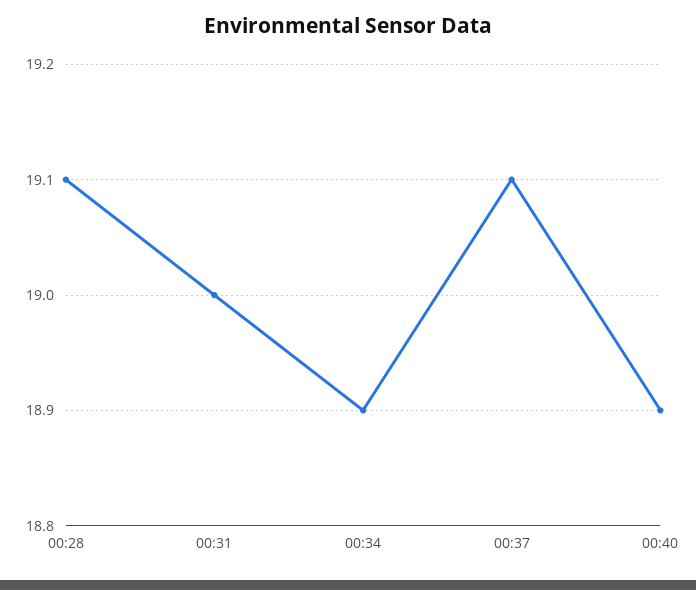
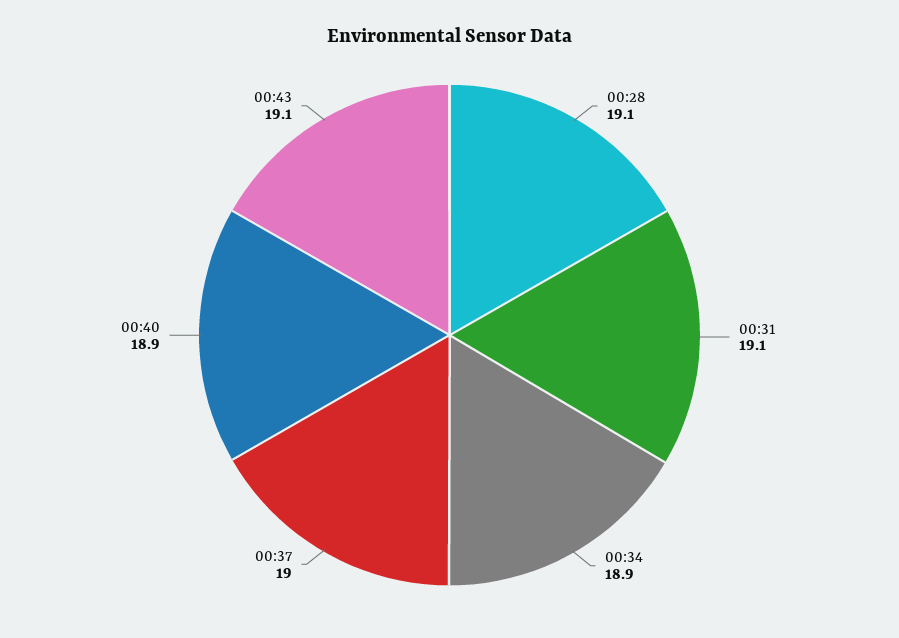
00:31: 19 -> 19.1
00:37: 19.1 -> 19
00:43: none -> 19.1

